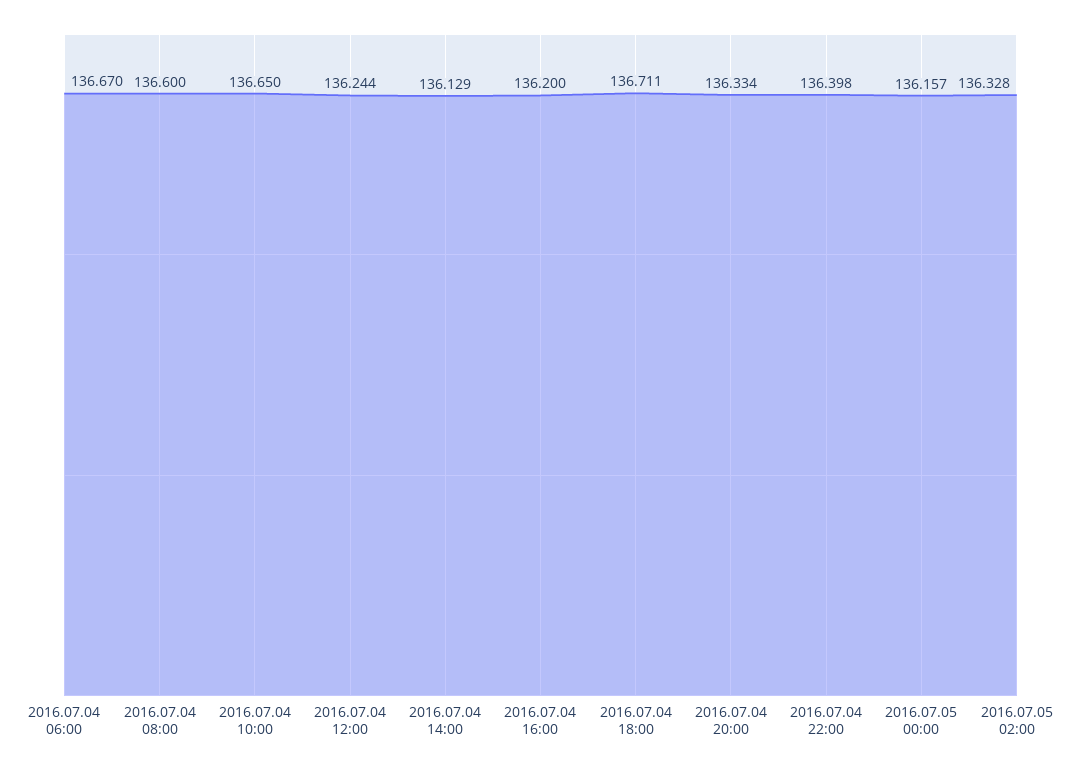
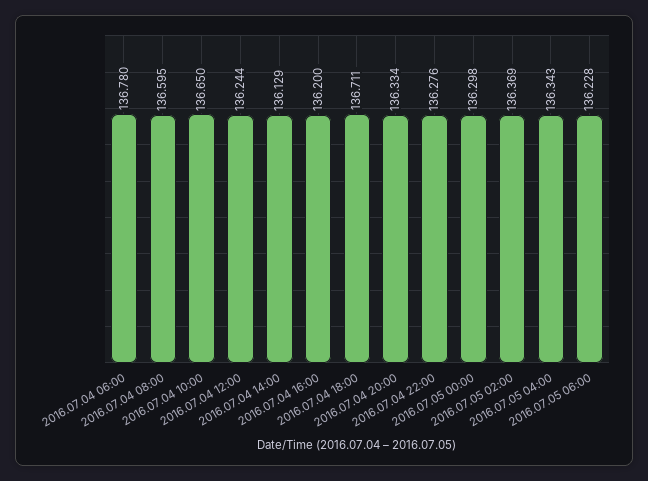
2016.07.04 06:00: 136.67 -> 136.78
2016.07.04 08:00: 136.6 -> 136.595
2016.07.04 22:00: 136.398 -> 136.276
2016.07.05 00:00: 136.157 -> 136.298
2016.07.05 02:00: 136.328 -> 136.369
2016.07.05 04:00: none -> 136.343
2016.07.05 06:00: none -> 136.228

